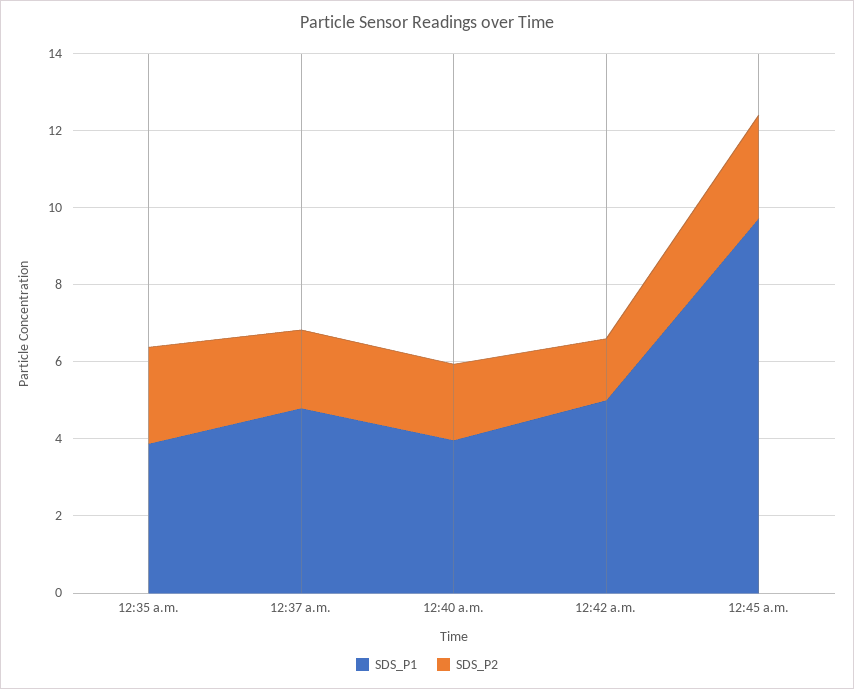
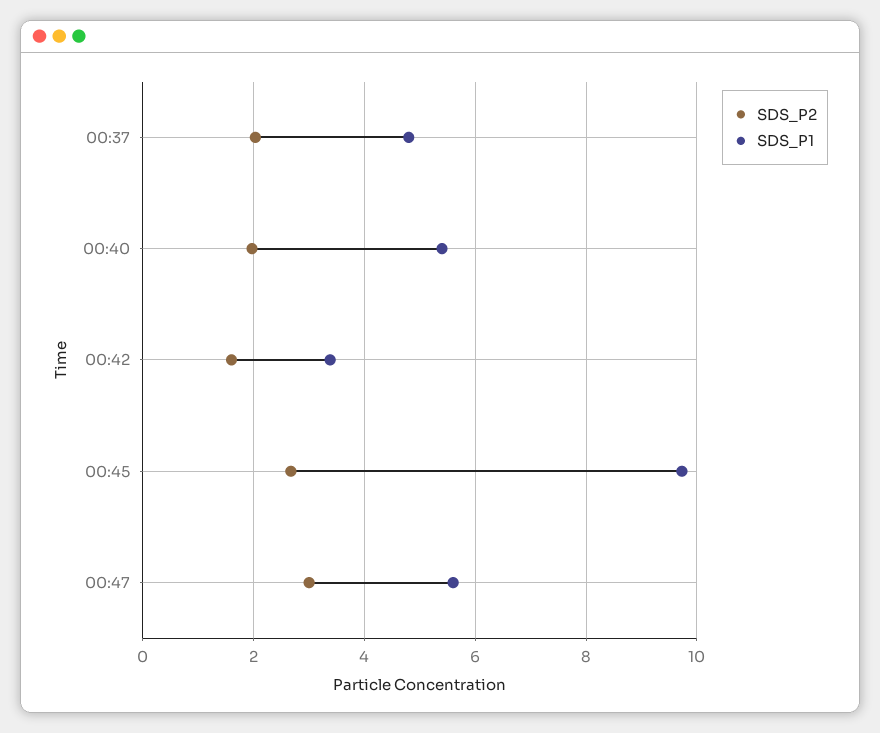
SDS_P1, 12:35 a.m.: 4 -> none
SDS_P2, 12:35 a.m.: 2.5 -> none
SDS_P1, 12:40 a.m.: 4 -> 5.4
SDS_P1, 12:42 a.m.: 5 -> 3.4
SDS_P2, 00:47: none -> 3
SDS_P1, 00:47: none -> 5.6

